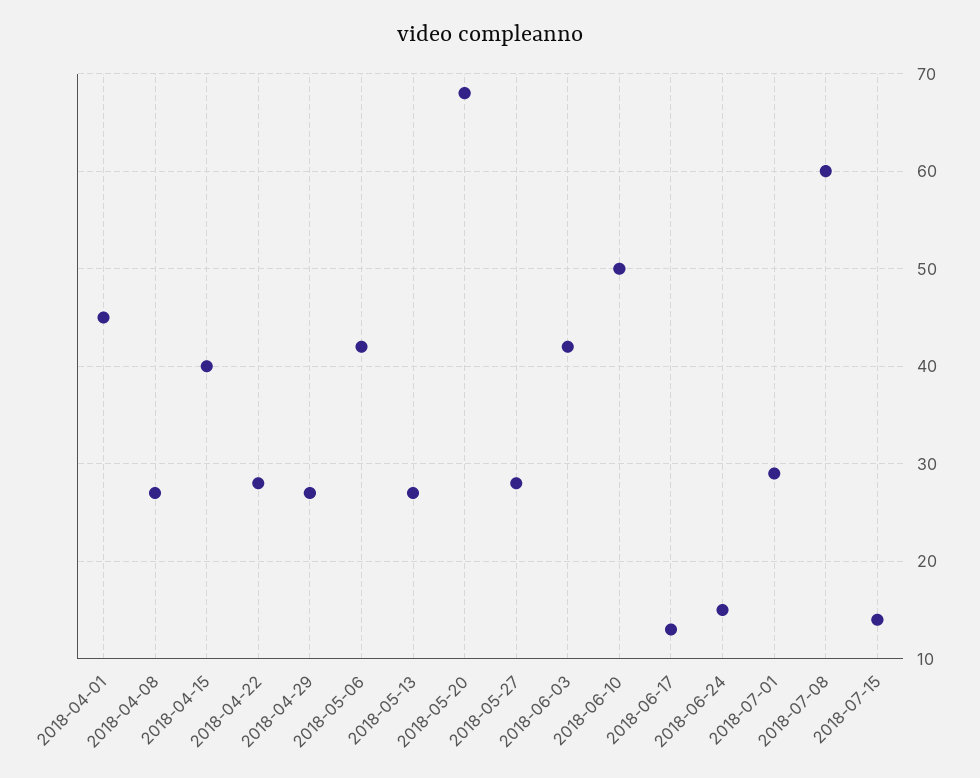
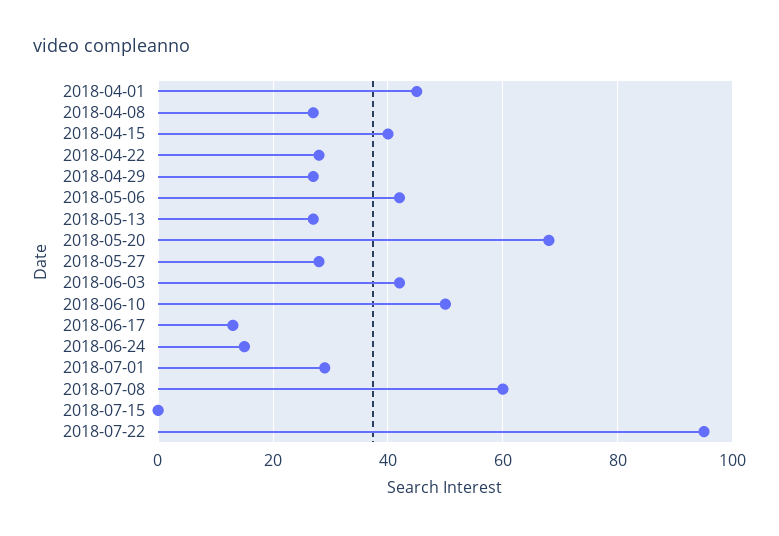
2018-07-15: 14 -> 0
2018-07-22: none -> 95

